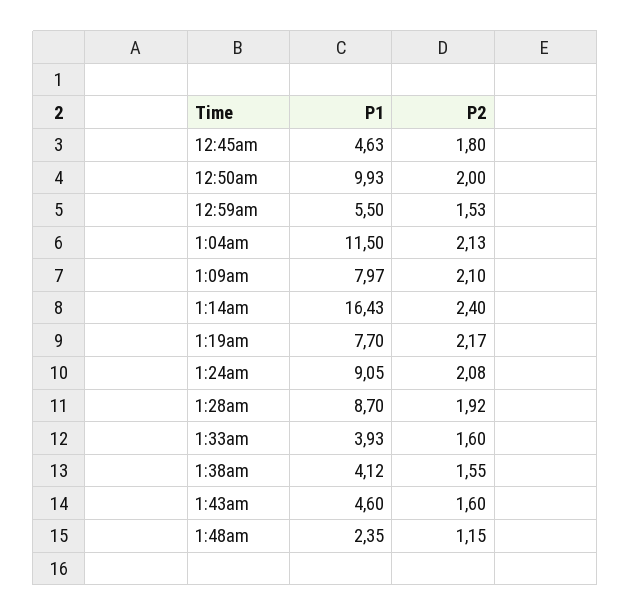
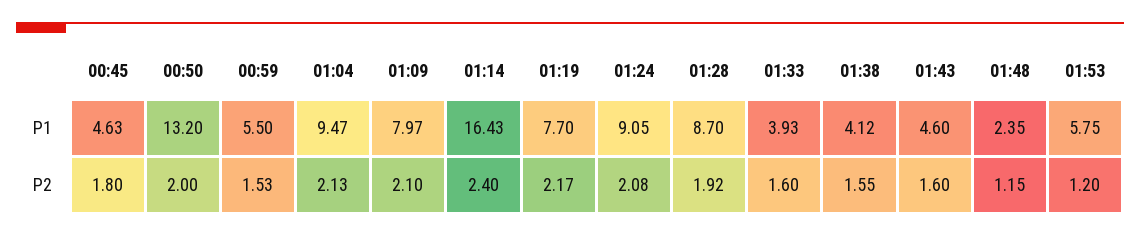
P1, 12:50am: 9.93 -> 13.2
P1, 1:04am: 11.5 -> 9.47
P1, 01:53: none -> 5.75
P2, 01:53: none -> 1.2

